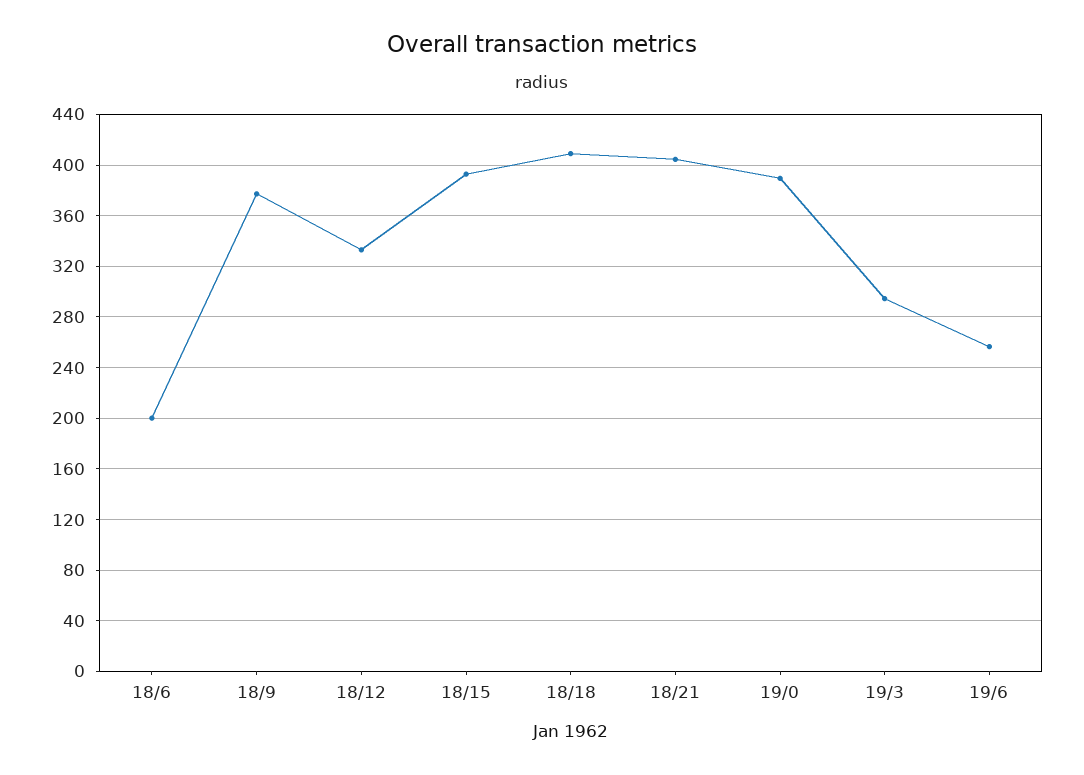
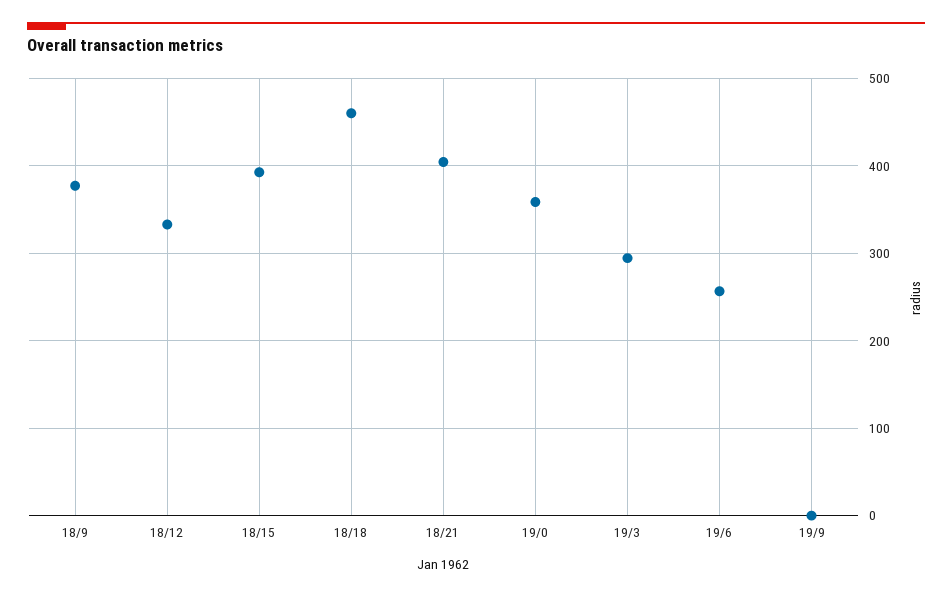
18/6: 200 -> none
18/18: 410 -> 460
19/0: 390 -> 360
19/9: none -> 0

